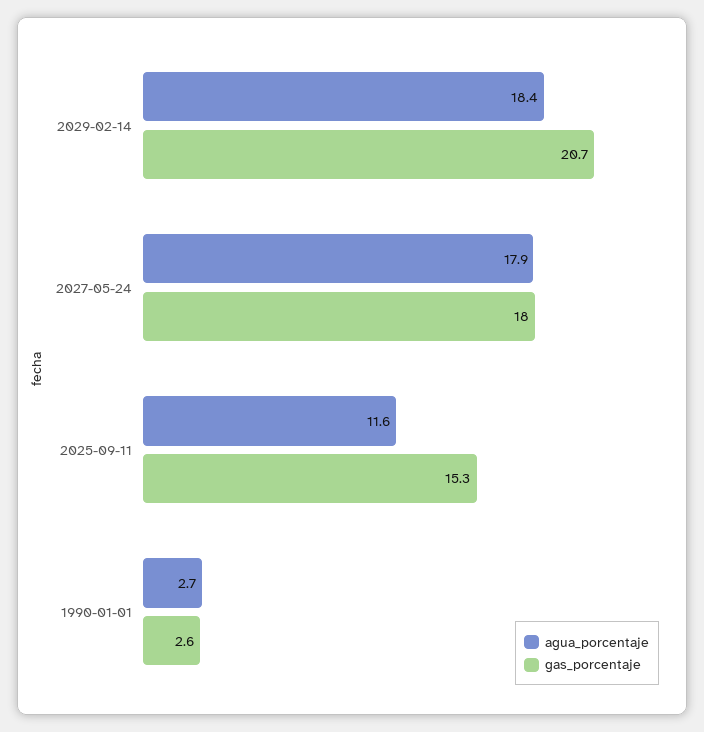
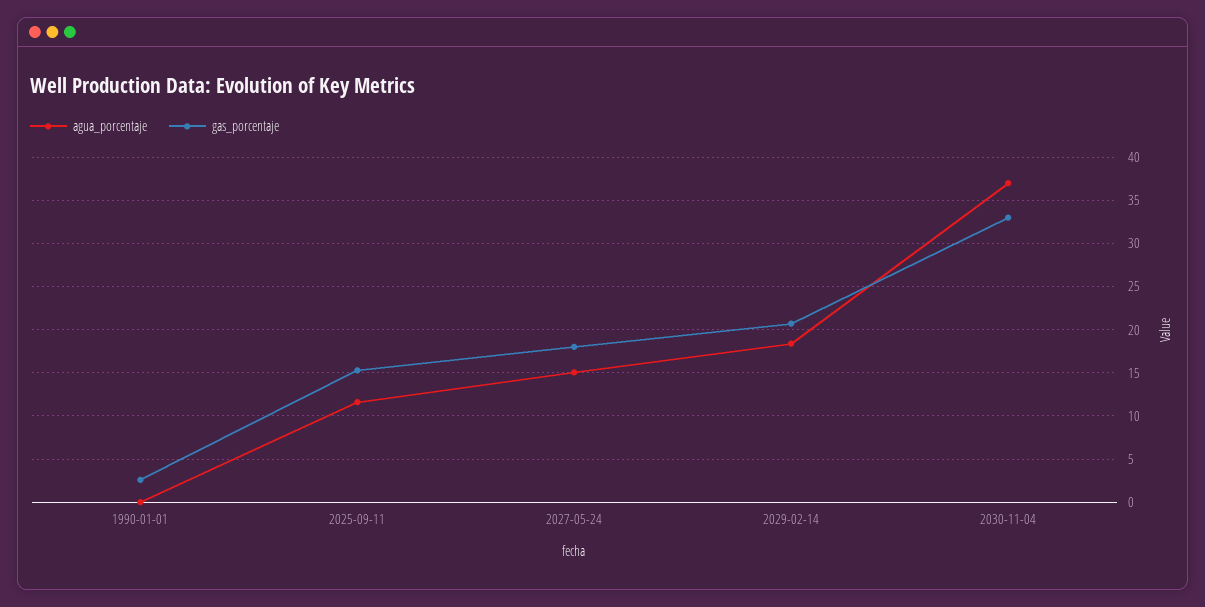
agua_porcentaje, 2027-05-24: 17.9 -> 15
agua_porcentaje, 1990-01-01: 2.7 -> 0
agua_porcentaje, 2030-11-04: none -> 37
gas_porcentaje, 2030-11-04: none -> 33

